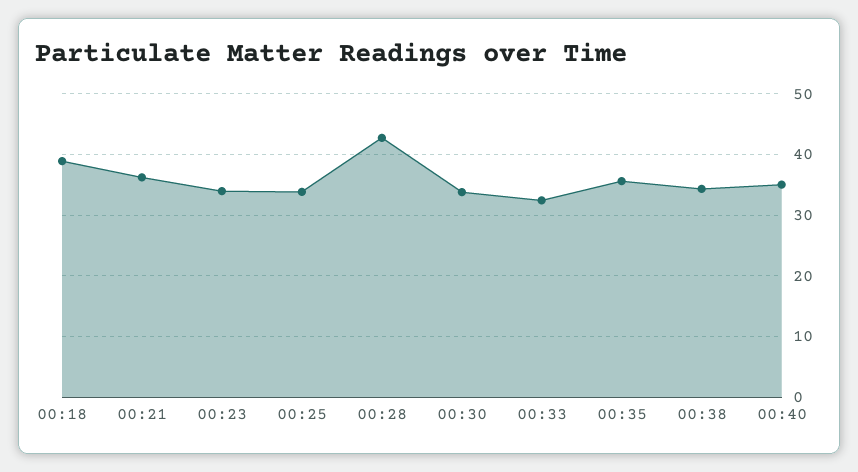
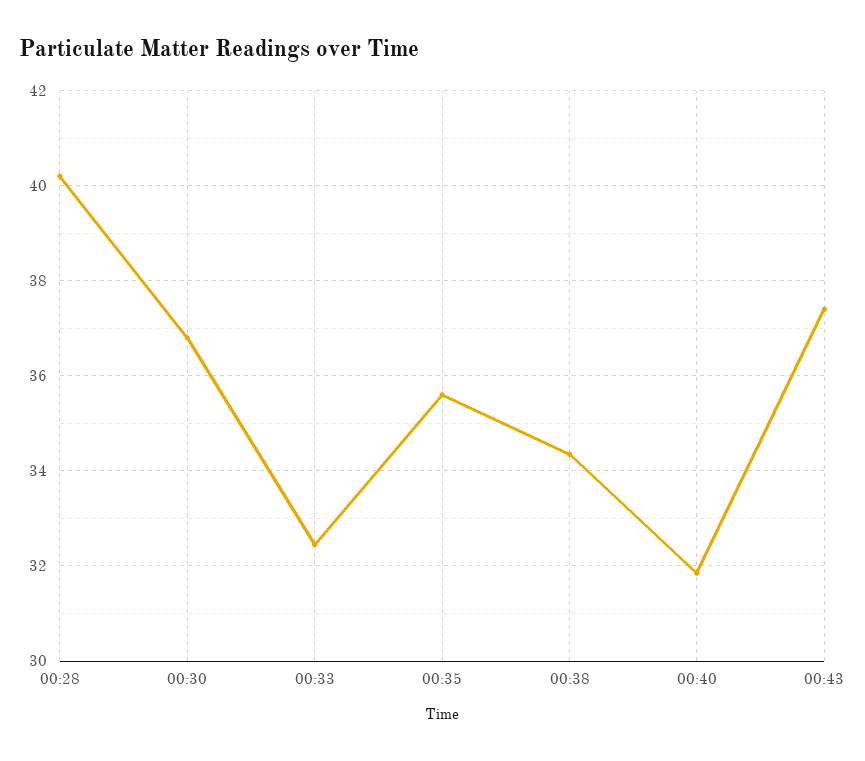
00:18: 39 -> none
00:21: 36 -> none
00:23: 34 -> none
00:25: 34 -> none
00:28: 43 -> 40.2
00:30: 34 -> 36.8
00:40: 35 -> 31.8
00:43: none -> 37.4

